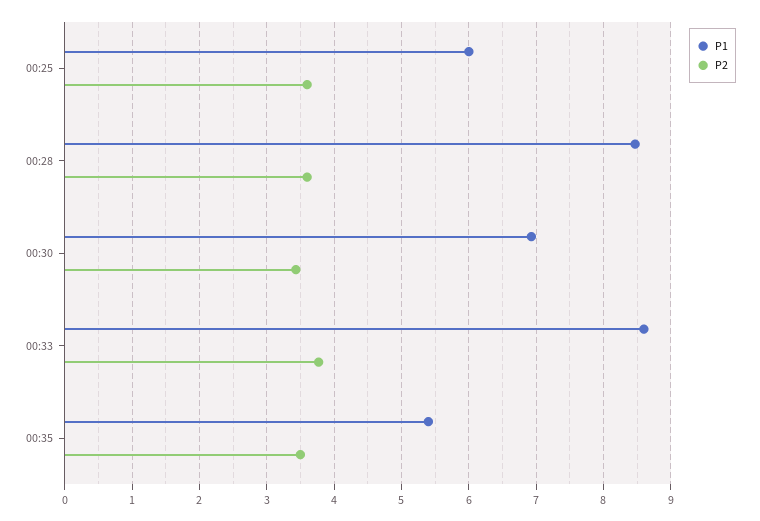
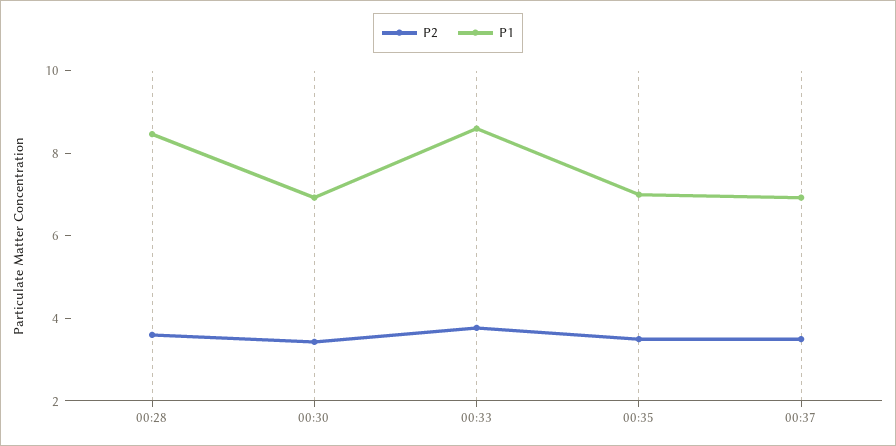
P1, 00:25: 6 -> none
P2, 00:25: 3.6 -> none
P1, 00:35: 5.4 -> 7
P2, 00:37: none -> 3.5
P1, 00:37: none -> 7

